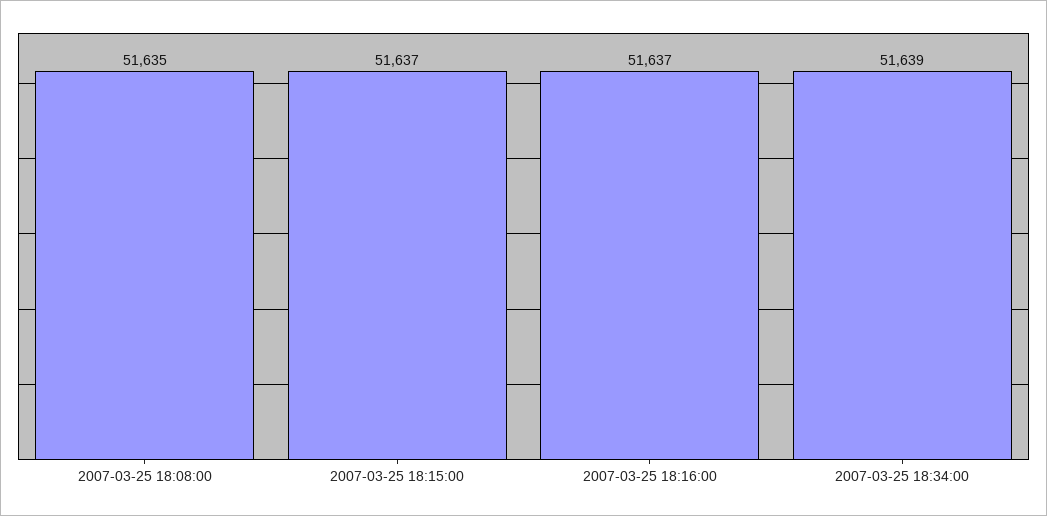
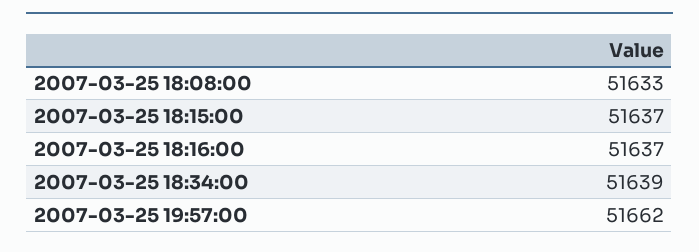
2007-03-25 18:08:00: 51635 -> 51633
2007-03-25 19:57:00: none -> 51662

